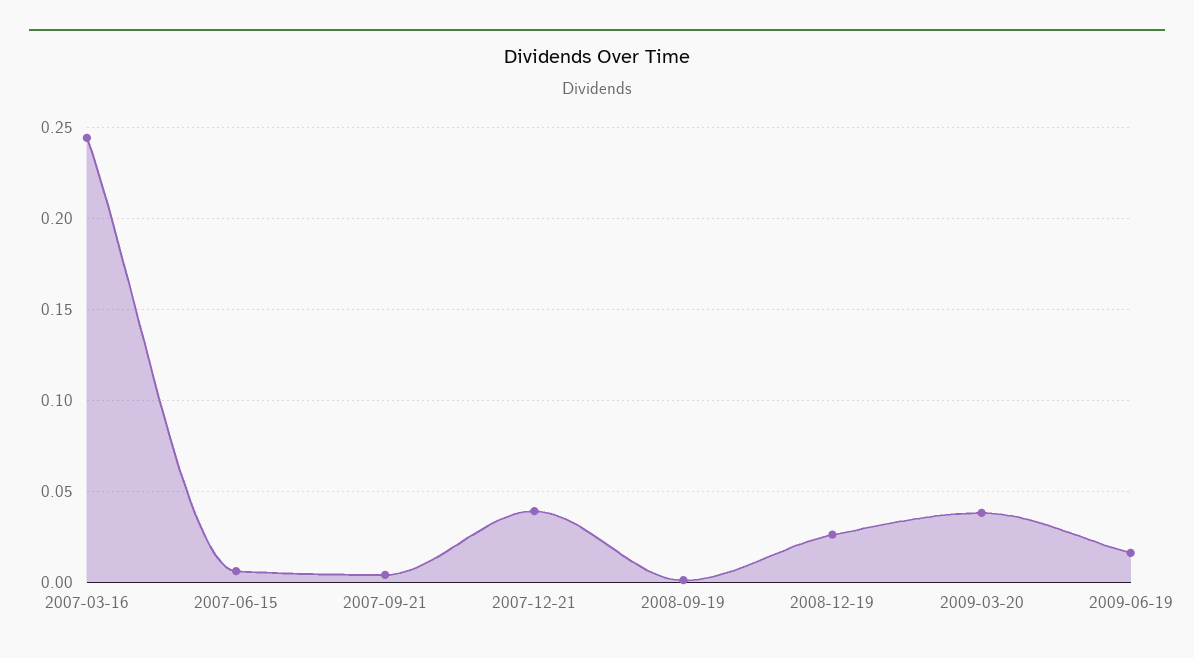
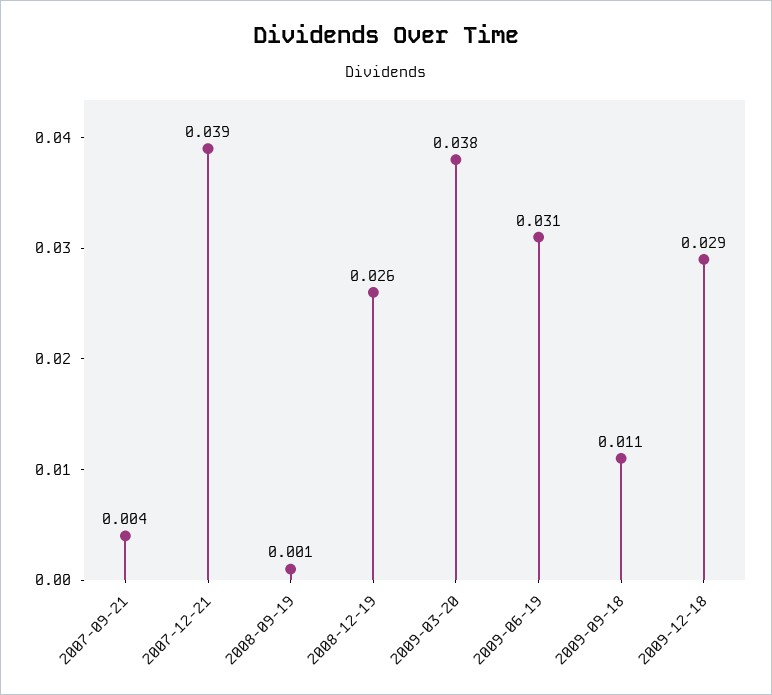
2007-03-16: 0.245 -> none
2007-06-15: 0.005 -> none
2009-06-19: 0.015 -> 0.031
2009-09-18: none -> 0.011
2009-12-18: none -> 0.029

